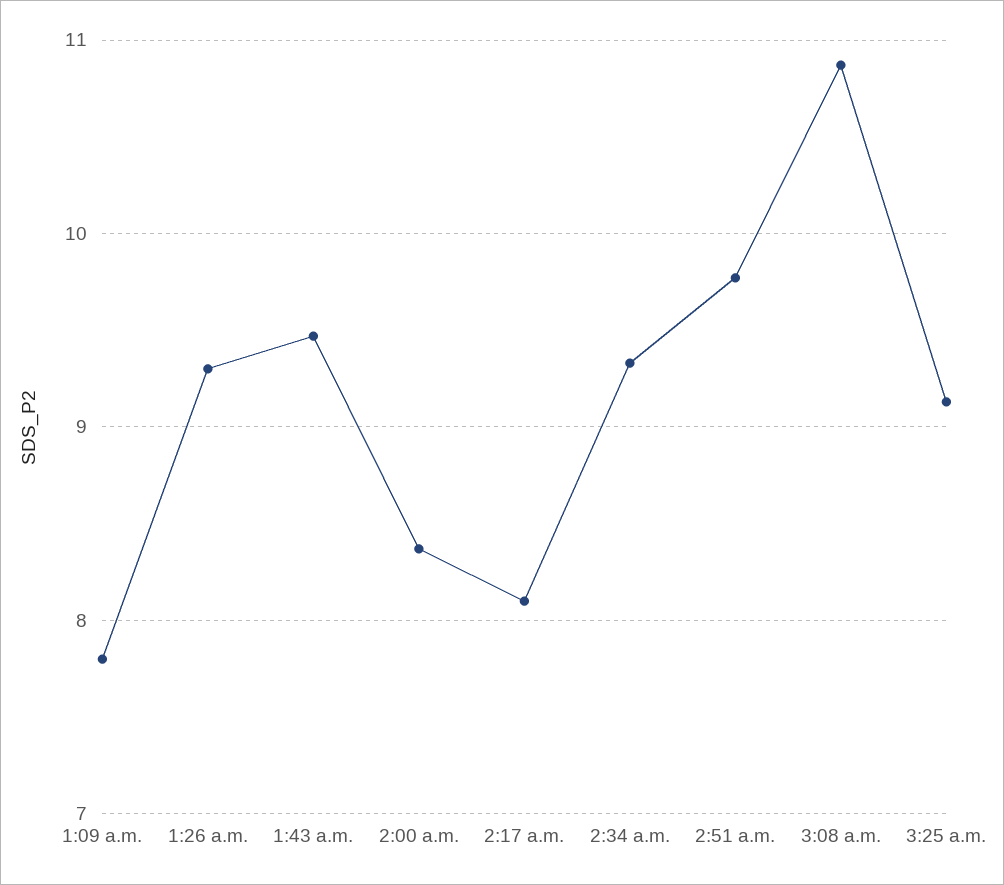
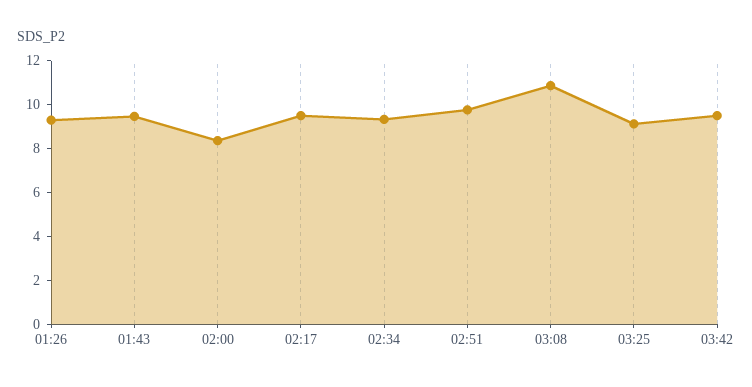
1:09 a.m.: 7.8 -> none
2:17 a.m.: 8.1 -> 9.5
03:42: none -> 9.5

